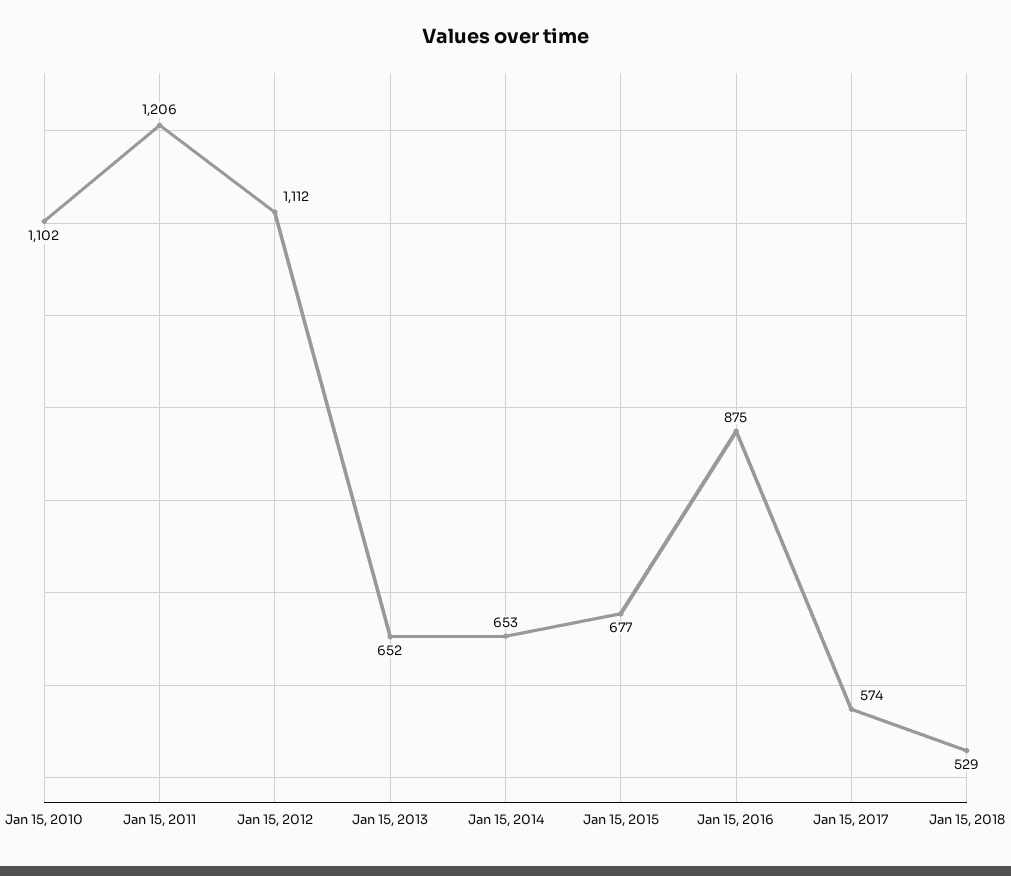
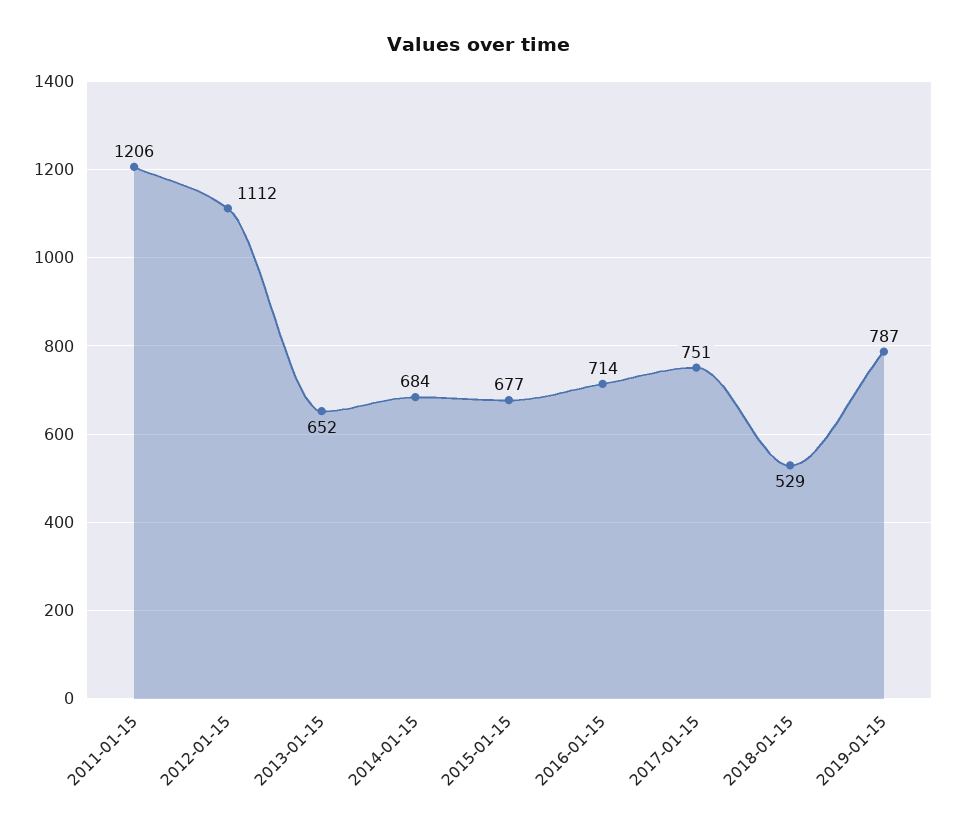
Jan 15, 2010: 1102 -> none
Jan 15, 2014: 653 -> 684
Jan 15, 2016: 875 -> 714
Jan 15, 2017: 574 -> 751
2019-01-15: none -> 787

